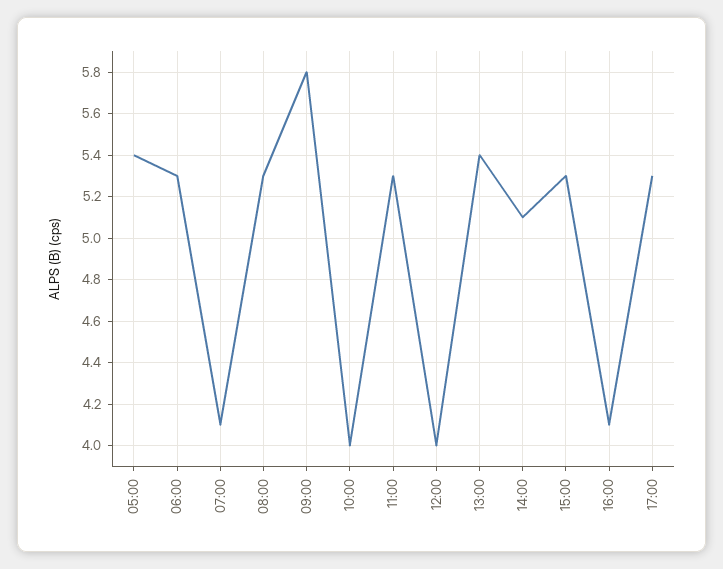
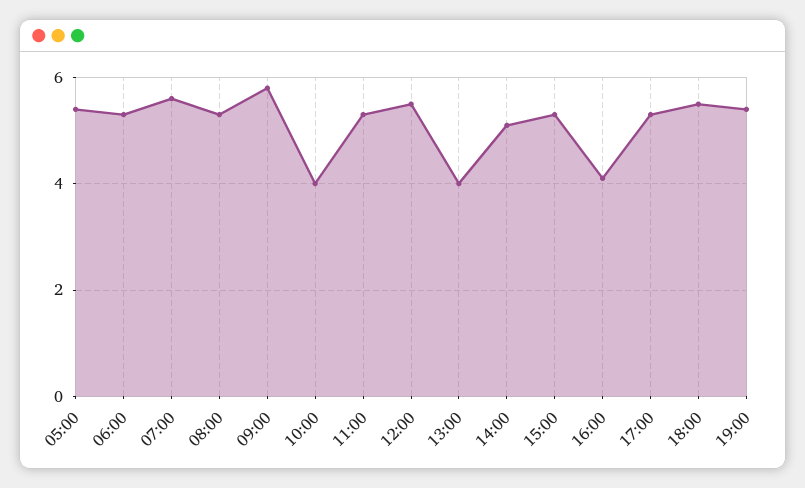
07:00: 4.1 -> 5.5
12:00: 4 -> 5.5
13:00: 5.4 -> 4
18:00: none -> 5.5
19:00: none -> 5.5

